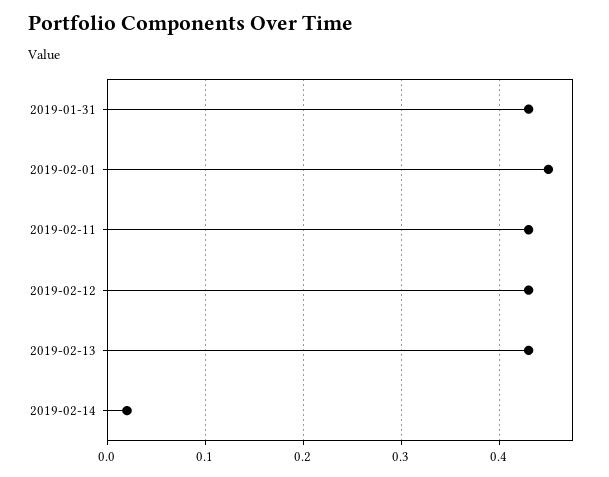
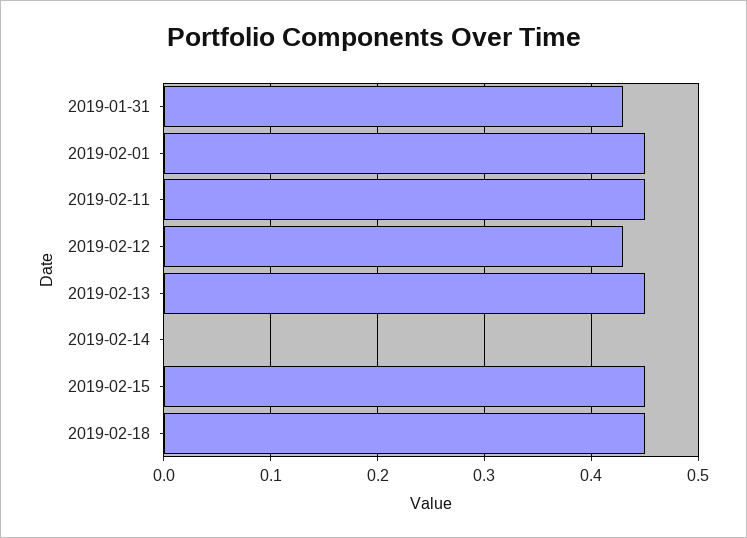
2019-02-11: 0.43 -> 0.45
2019-02-13: 0.43 -> 0.45
2019-02-14: 0.02 -> 0
2019-02-15: none -> 0.45
2019-02-18: none -> 0.45

